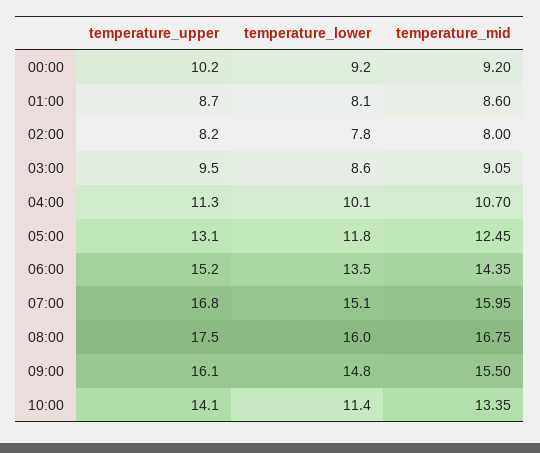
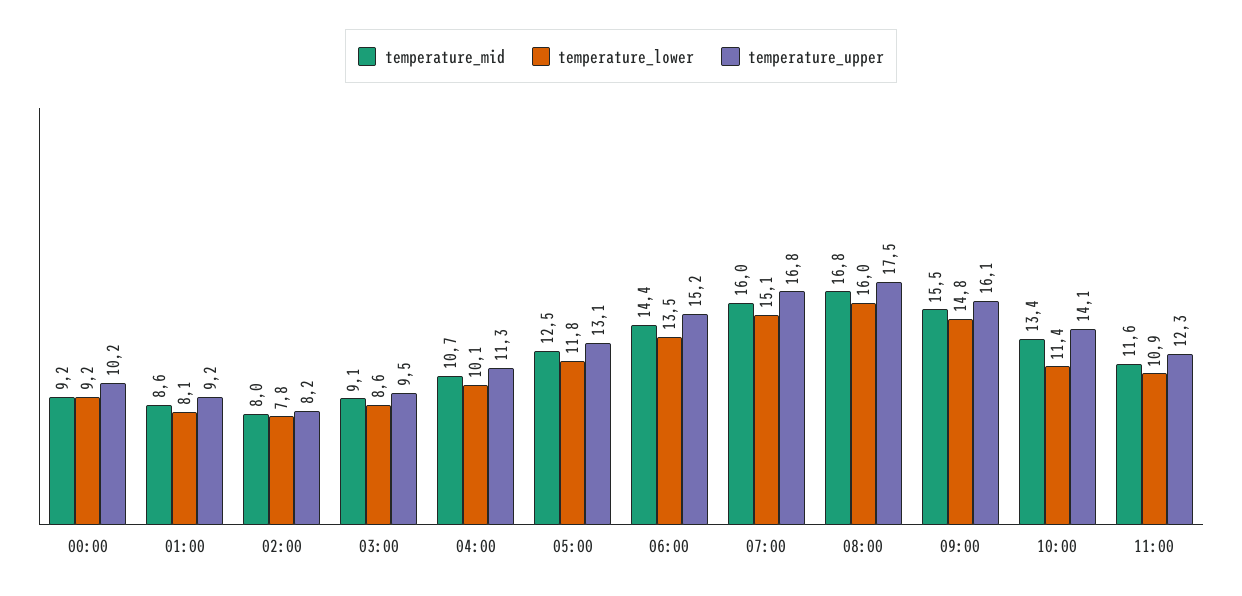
temperature_upper, 01:00: 8.7 -> 9.2
temperature_mid, 11:00: none -> 11.6
temperature_lower, 11:00: none -> 10.9
temperature_upper, 11:00: none -> 12.3

